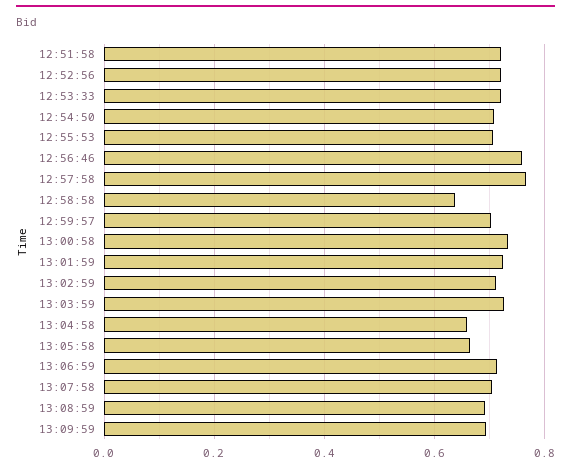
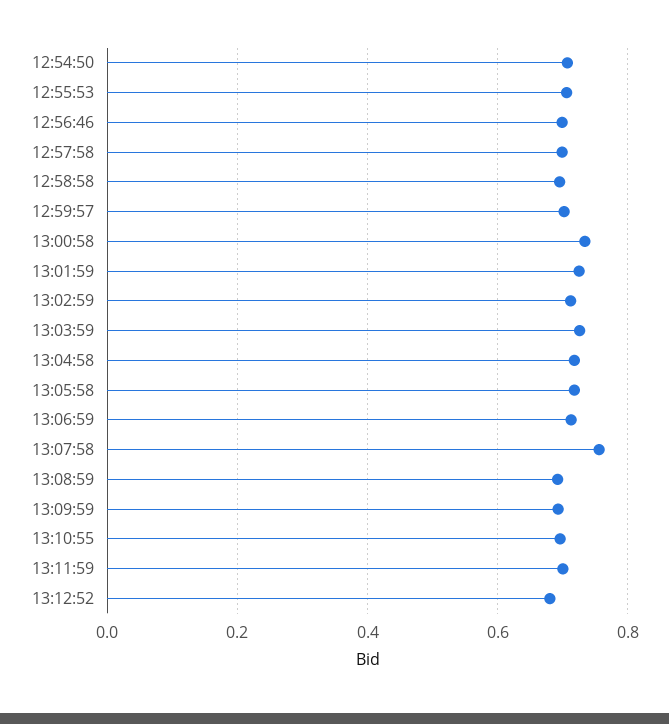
12:51:58: 0.72 -> none
12:52:56: 0.72 -> none
12:53:33: 0.72 -> none
12:56:46: 0.76 -> 0.7
12:57:58: 0.76 -> 0.7
12:58:58: 0.64 -> 0.7
13:04:58: 0.66 -> 0.72
13:05:58: 0.66 -> 0.72
13:07:58: 0.7 -> 0.76
13:10:55: none -> 0.7
13:11:59: none -> 0.7
13:12:52: none -> 0.68

